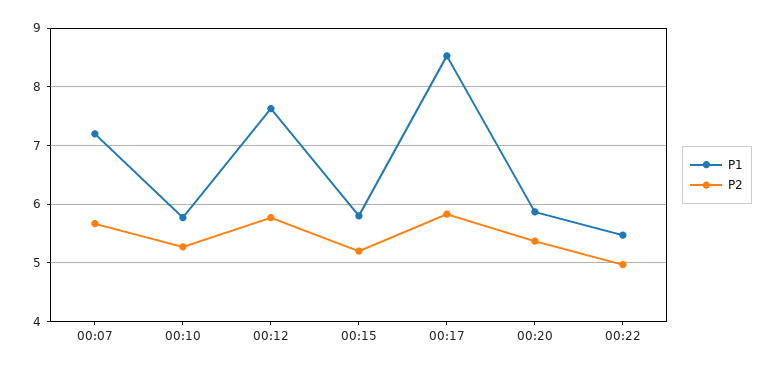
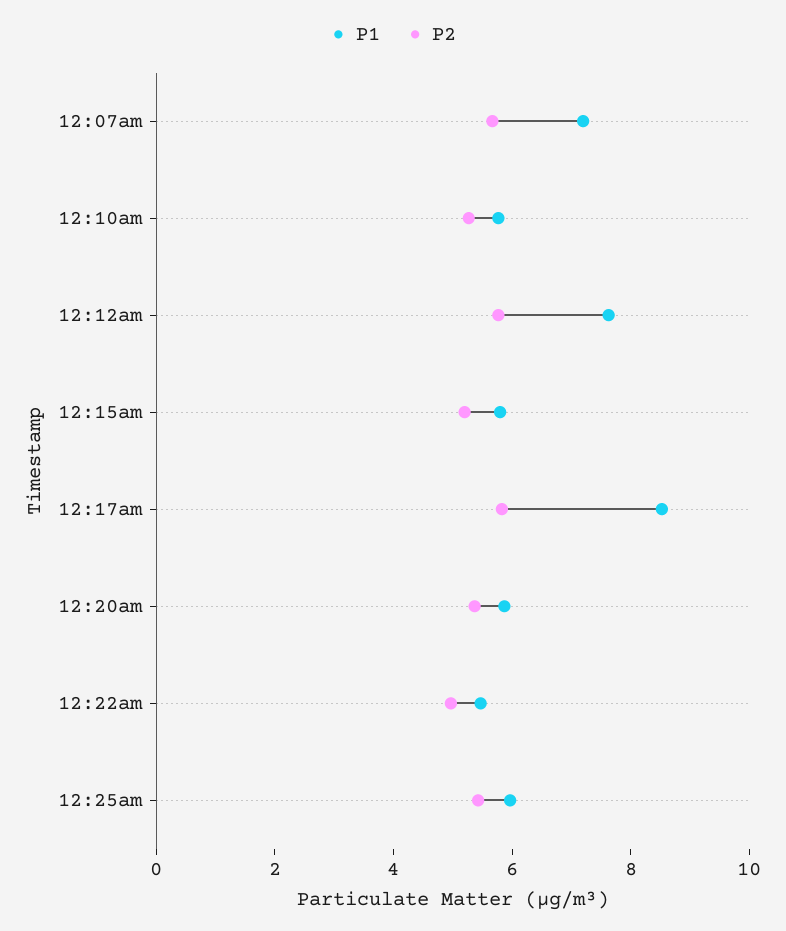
P1, 12:25am: none -> 6
P2, 12:25am: none -> 5.5

